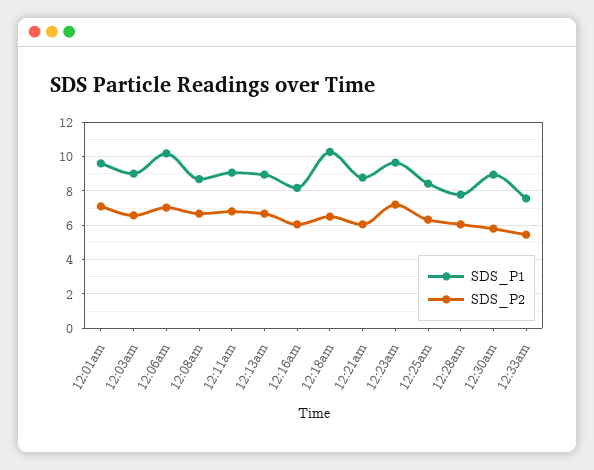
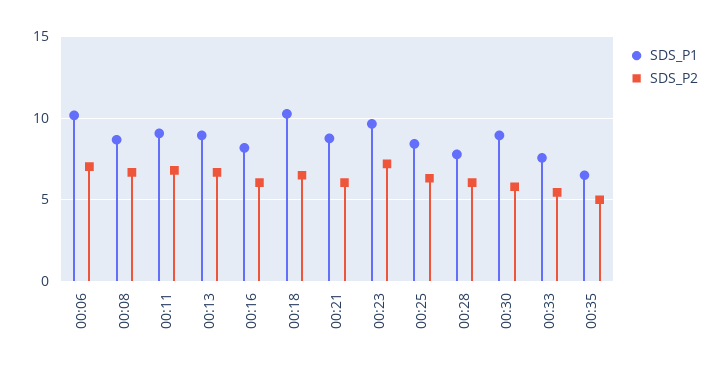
SDS_P1, 12:01am: 9.5 -> none
SDS_P2, 12:01am: 7 -> none
SDS_P1, 12:03am: 9 -> none
SDS_P2, 12:03am: 6.5 -> none
SDS_P1, 00:35: none -> 6.5
SDS_P2, 00:35: none -> 5

